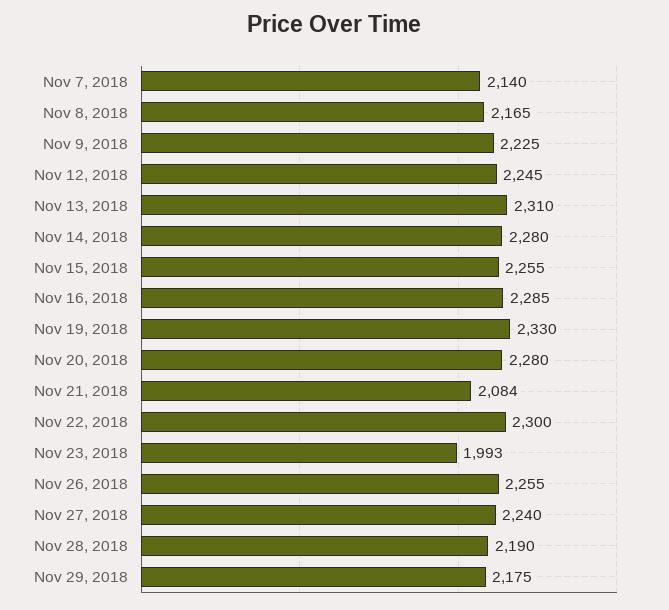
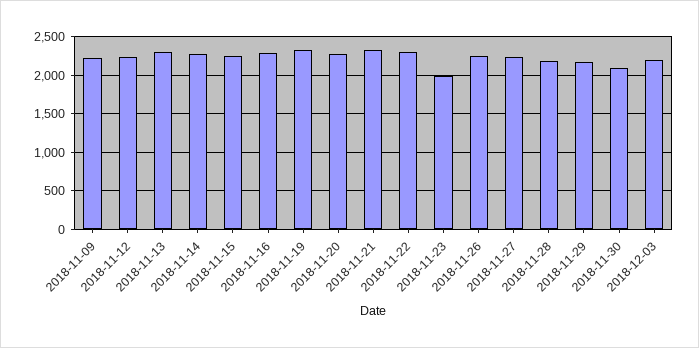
Nov 7, 2018: 2140 -> none
Nov 8, 2018: 2165 -> none
Nov 21, 2018: 2084 -> 2300
2018-11-30: none -> 2100
2018-12-03: none -> 2200

